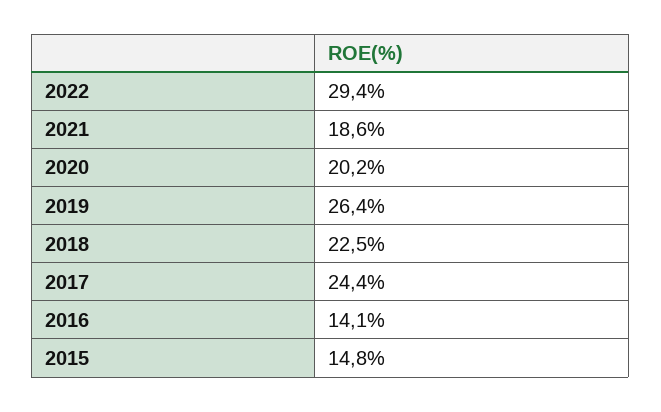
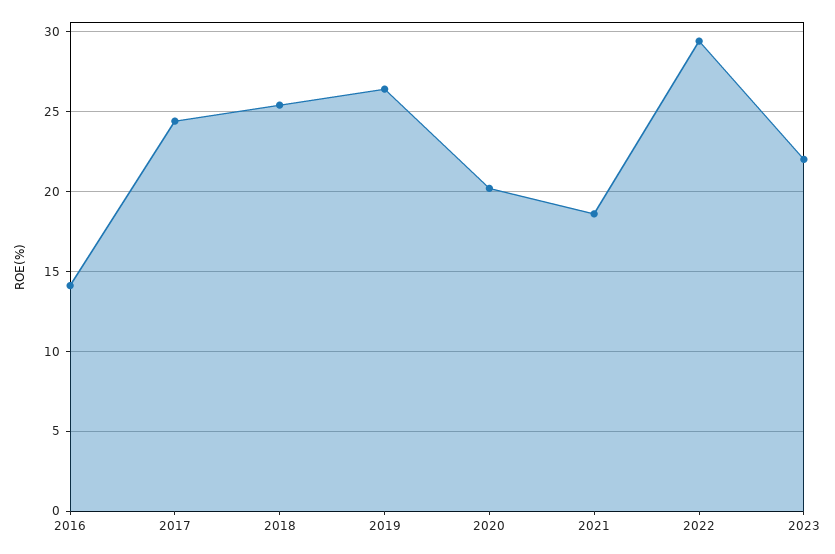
2018: 22.5 -> 25.5
2015: 14.8 -> none
2023: none -> 22

